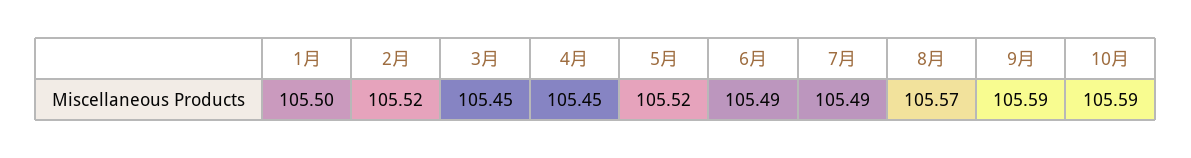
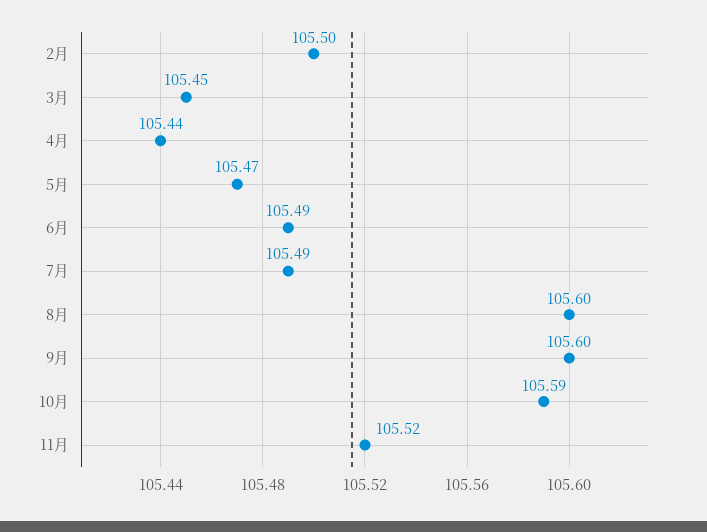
1月: 105.5 -> none
2月: 105.52 -> 105.5
4月: 105.45 -> 105.44
5月: 105.52 -> 105.47
8月: 105.57 -> 105.6
9月: 105.59 -> 105.6
11月: none -> 105.52

